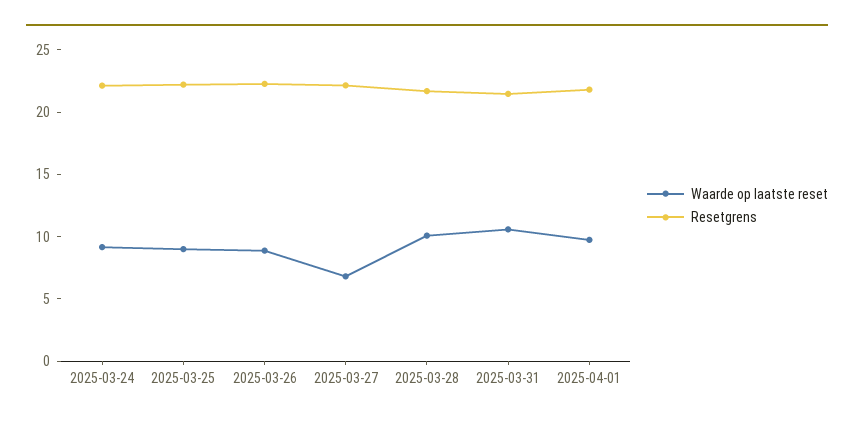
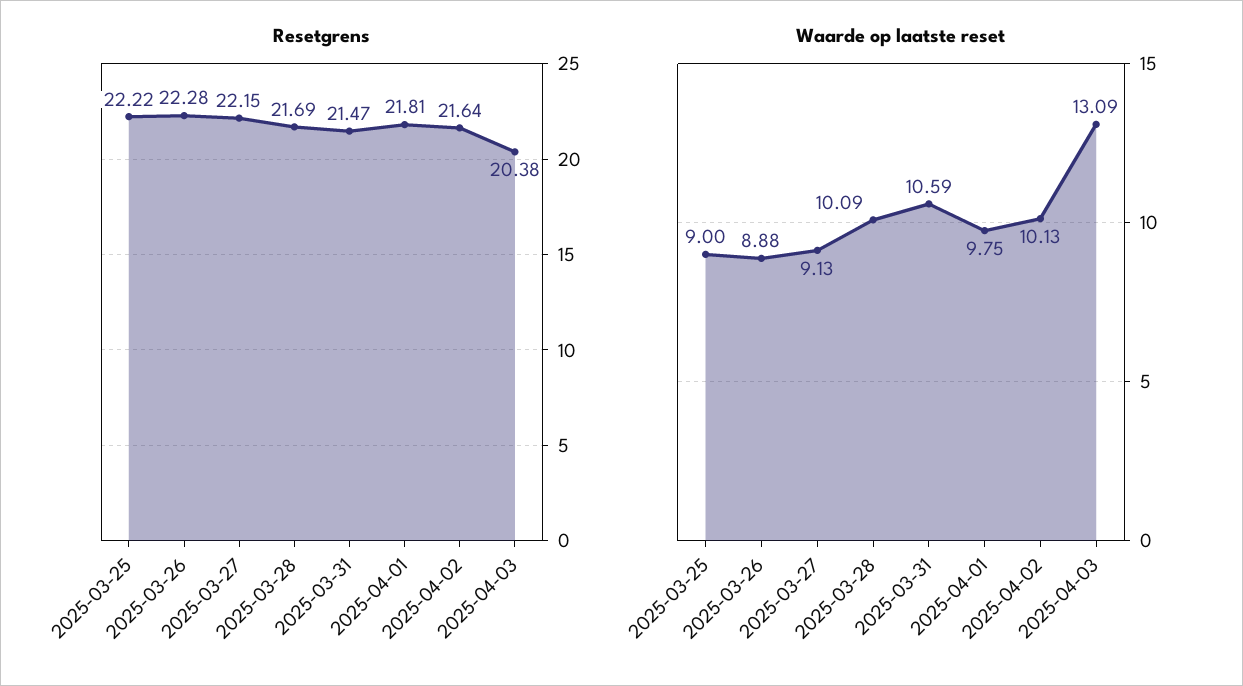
Waarde op laatste reset, 2025-03-24: 9 -> none
Resetgrens, 2025-03-24: 22 -> none
Waarde op laatste reset, 2025-03-27: 7 -> 9.13
Resetgrens, 2025-04-02: none -> 21.64
Resetgrens, 2025-04-03: none -> 20.38
Waarde op laatste reset, 2025-04-02: none -> 10.13
Waarde op laatste reset, 2025-04-03: none -> 13.09

